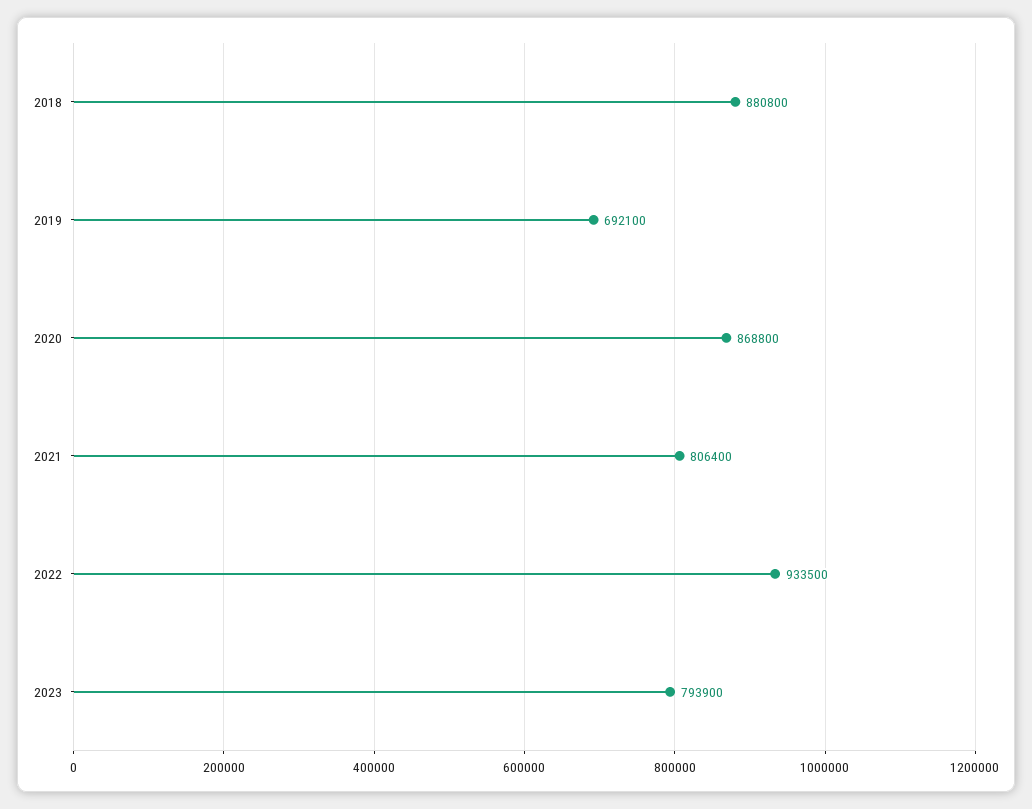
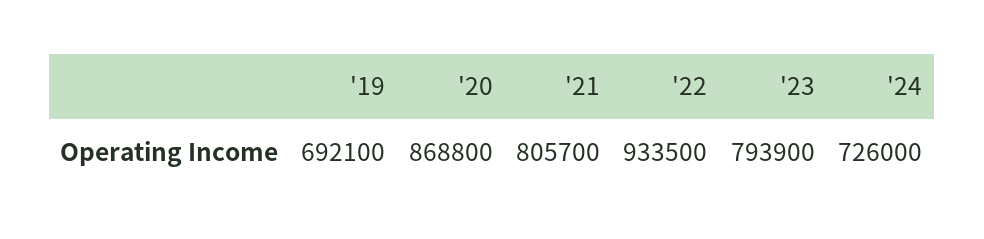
2018: 880800 -> none
2021: 806400 -> 805700
'24: none -> 726000

